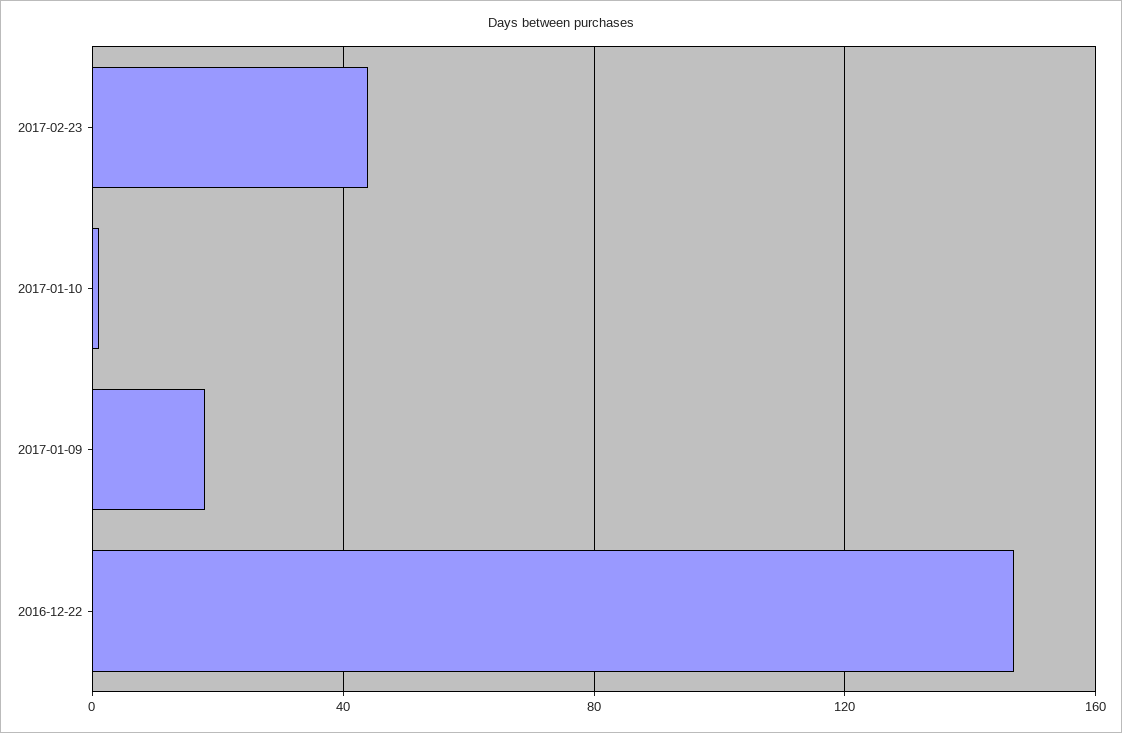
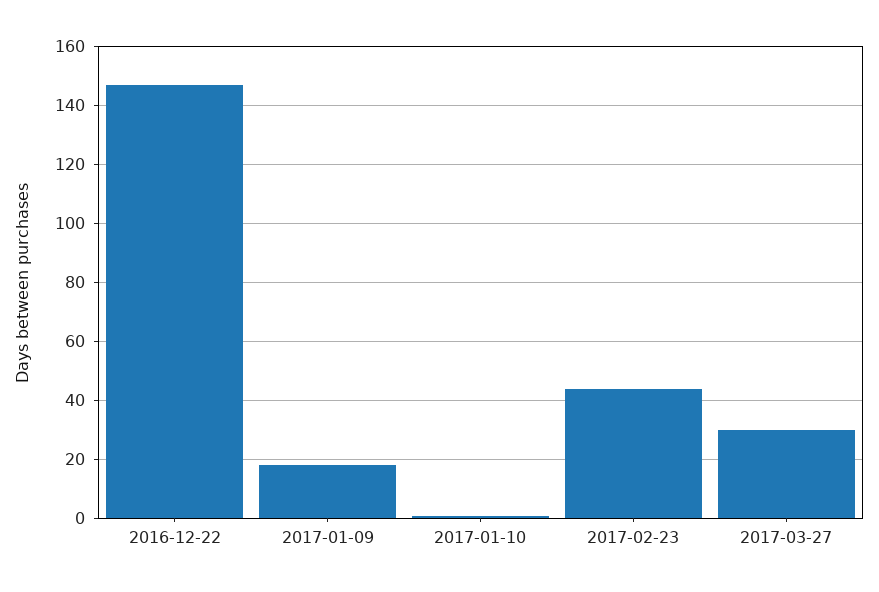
2017-03-27: none -> 30

